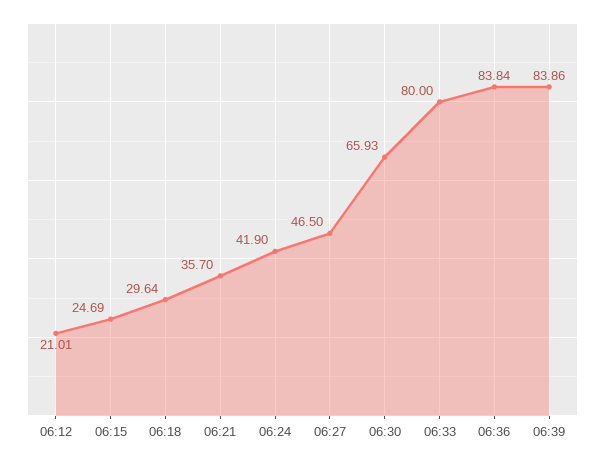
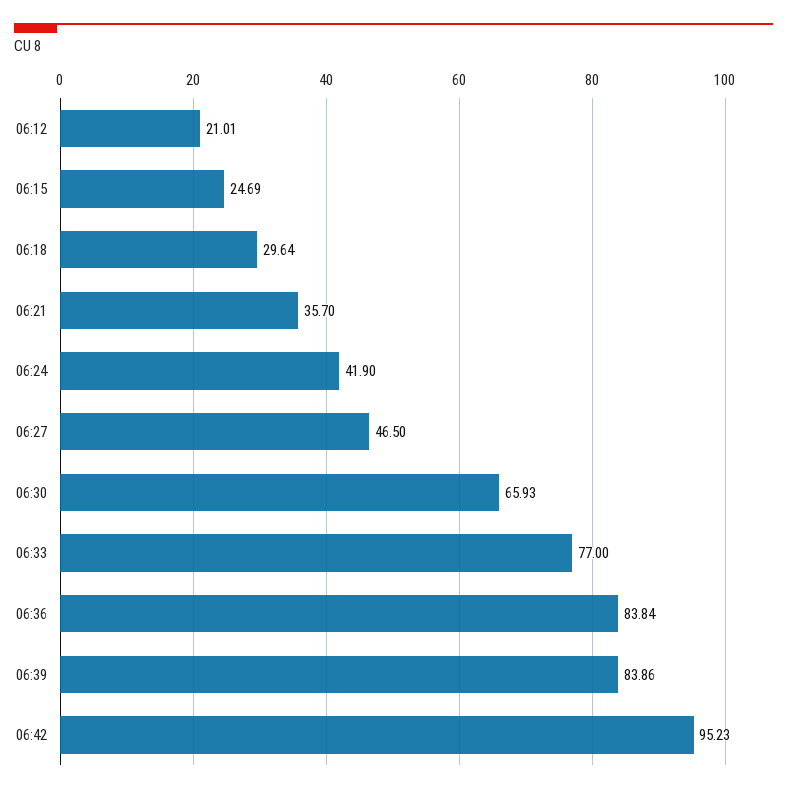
06:33: 80 -> 77
06:42: none -> 95.23

